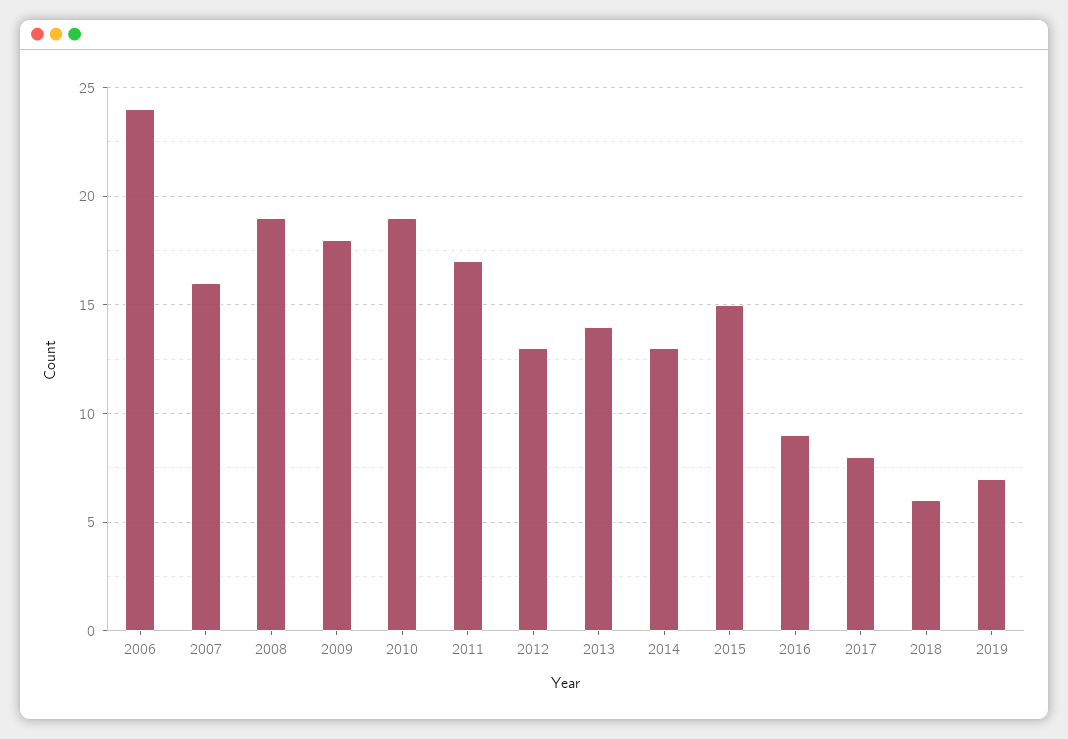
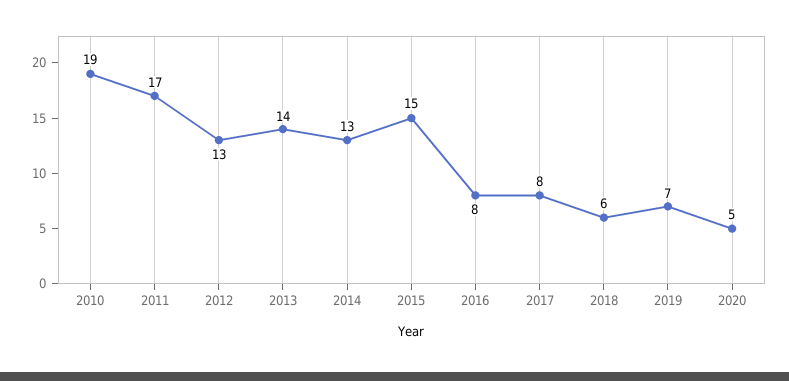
2006: 24 -> none
2007: 16 -> none
2008: 19 -> none
2009: 18 -> none
2016: 9 -> 8
2020: none -> 5

